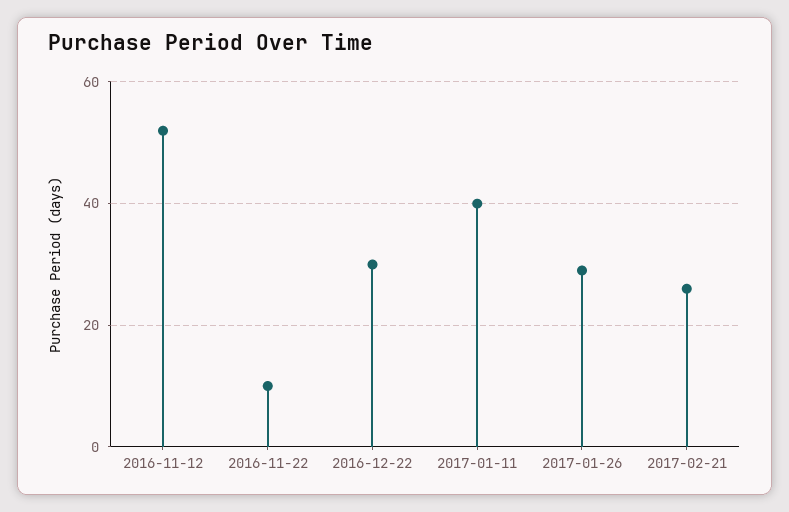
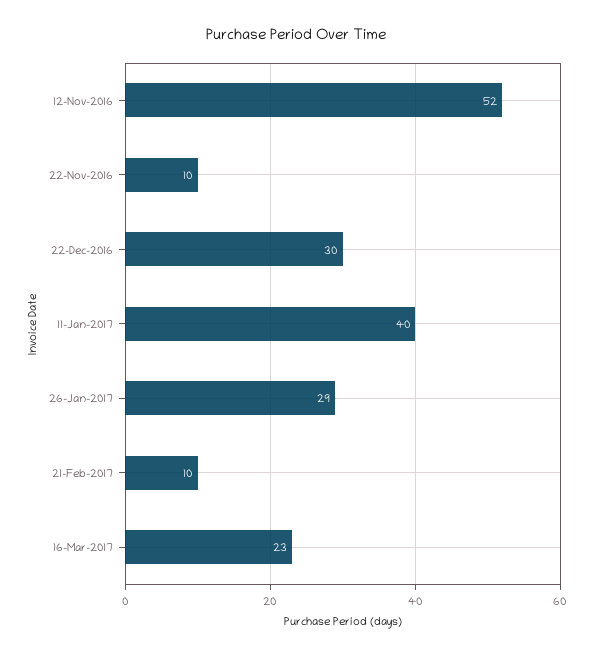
2017-02-21: 25 -> 10
16-Mar-2017: none -> 23

